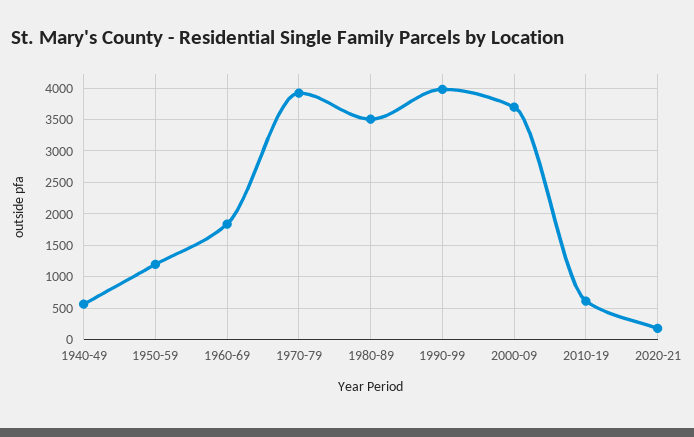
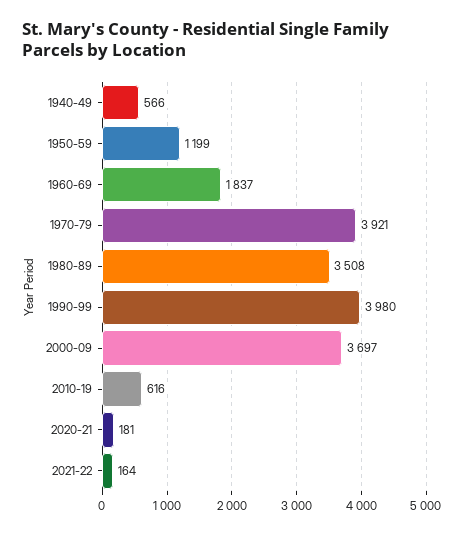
2021-22: none -> 164

